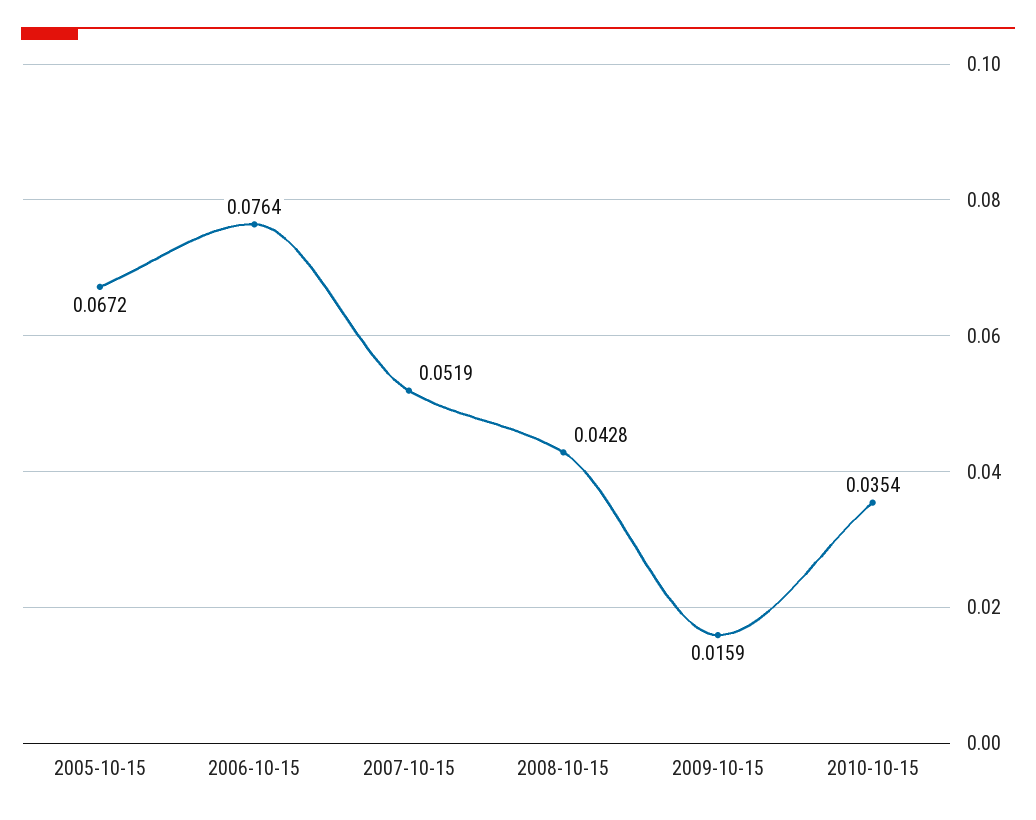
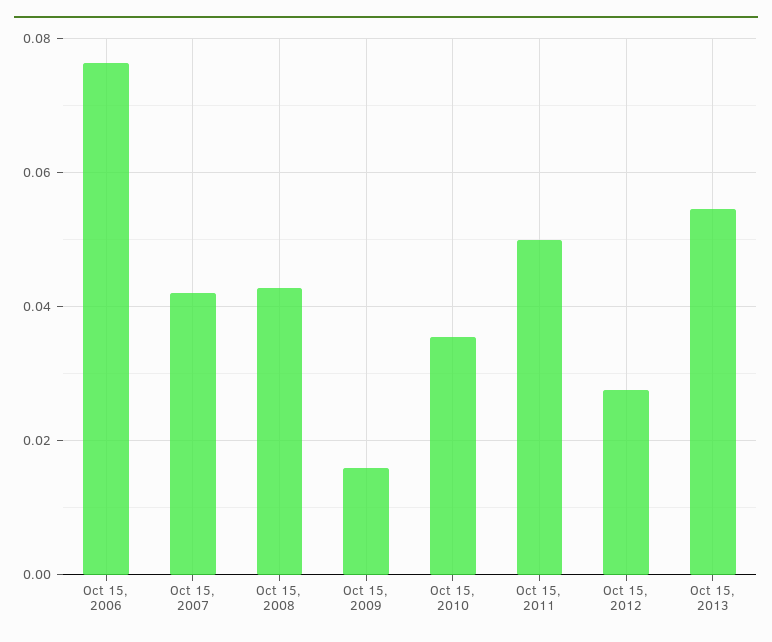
2005-10-15: 0.0672 -> none
2007-10-15: 0.0519 -> 0.042
Oct 15, 2011: none -> 0.05
Oct 15, 2012: none -> 0.028
Oct 15, 2013: none -> 0.054

